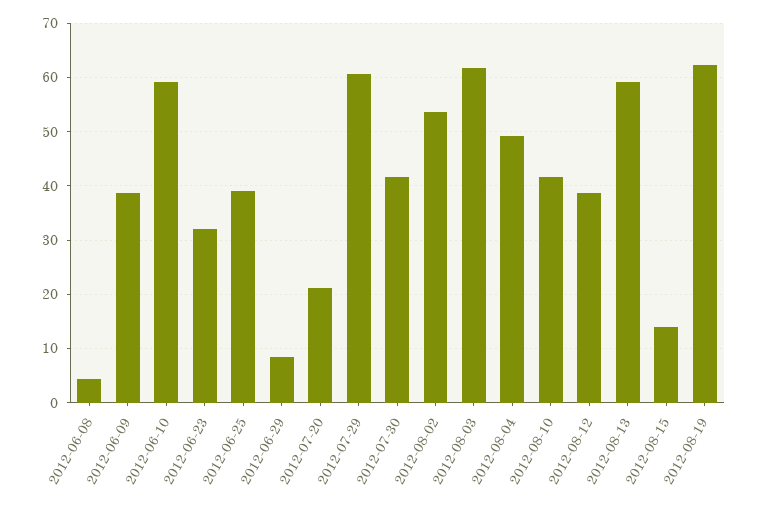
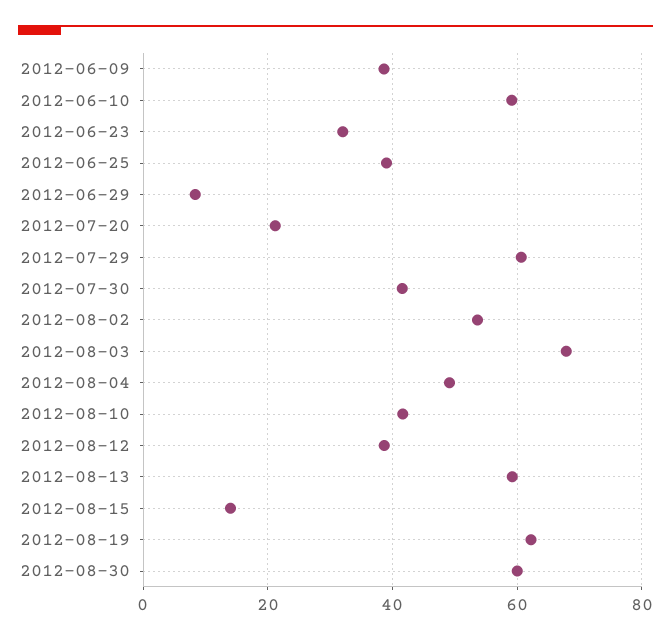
2012-06-08: 4 -> none
2012-08-03: 62 -> 68
2012-08-30: none -> 60

